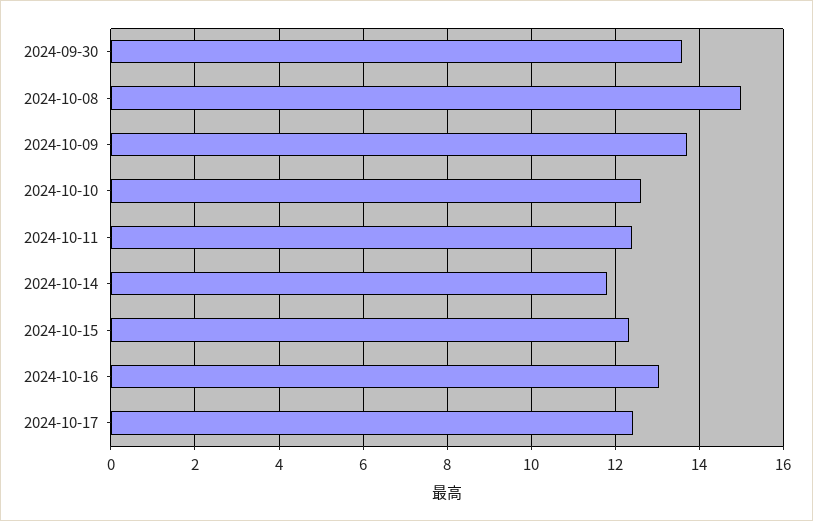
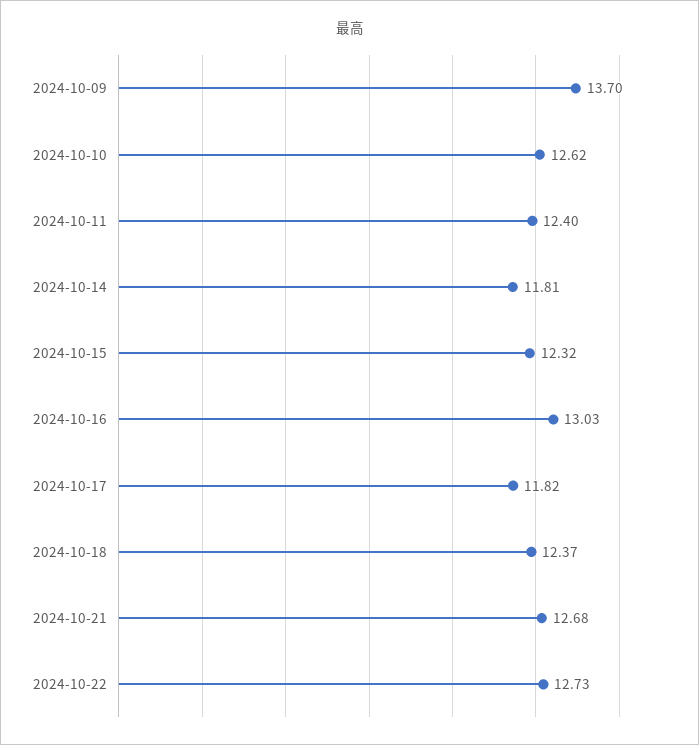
2024-09-30: 13.6 -> none
2024-10-08: 15 -> none
2024-10-17: 12.4 -> 11.82
2024-10-18: none -> 12.37
2024-10-21: none -> 12.68
2024-10-22: none -> 12.73

